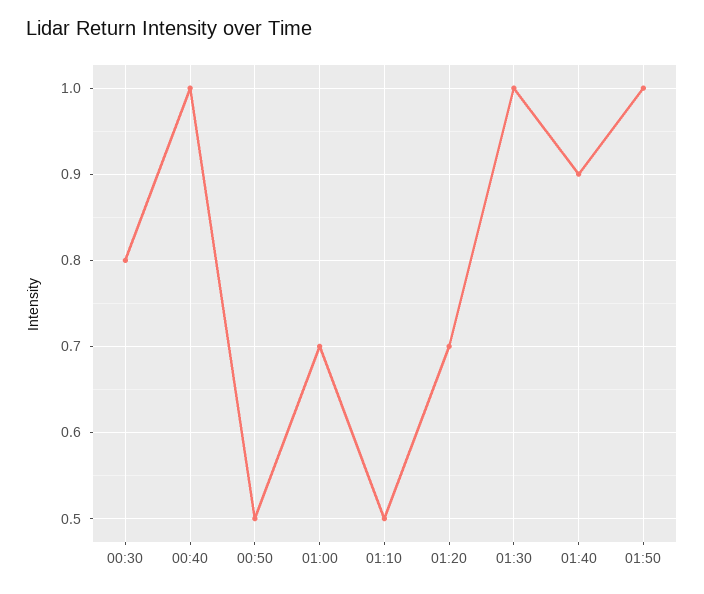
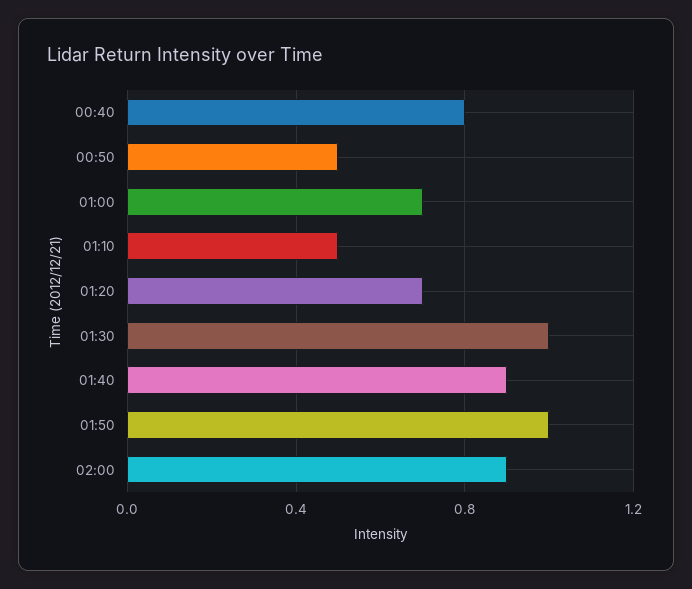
00:30: 0.8 -> none
00:40: 1 -> 0.8
02:00: none -> 0.9

